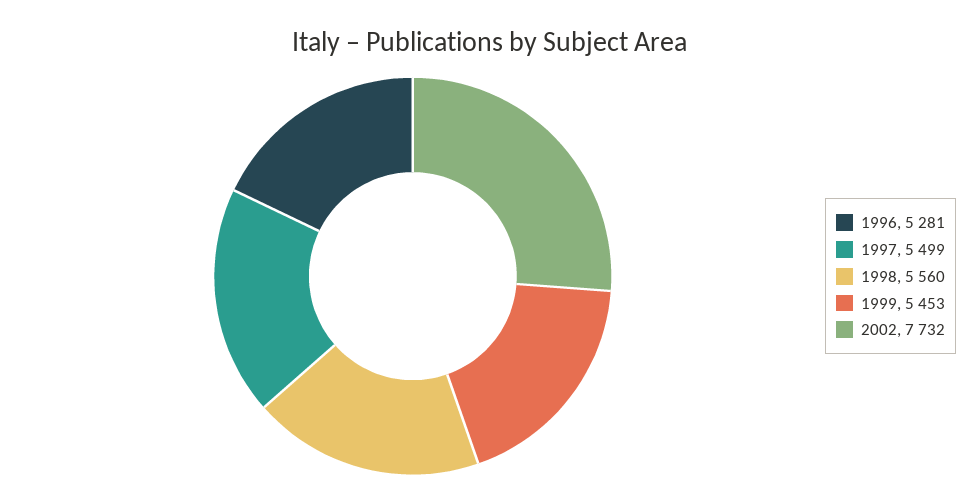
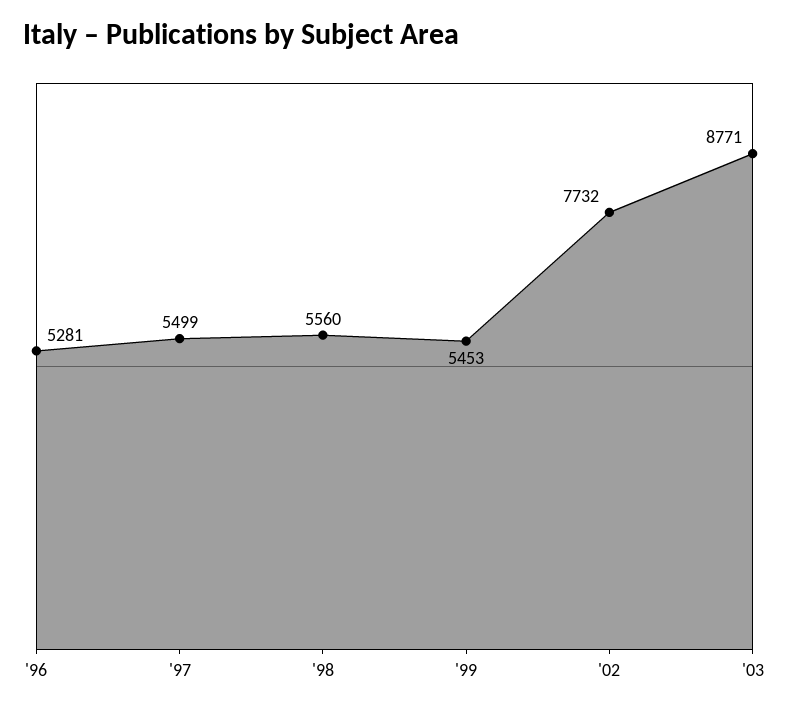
'03: none -> 8771

